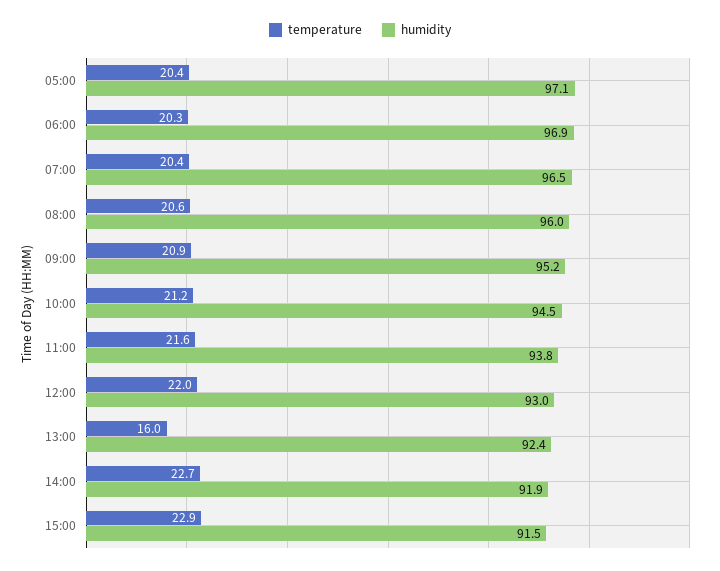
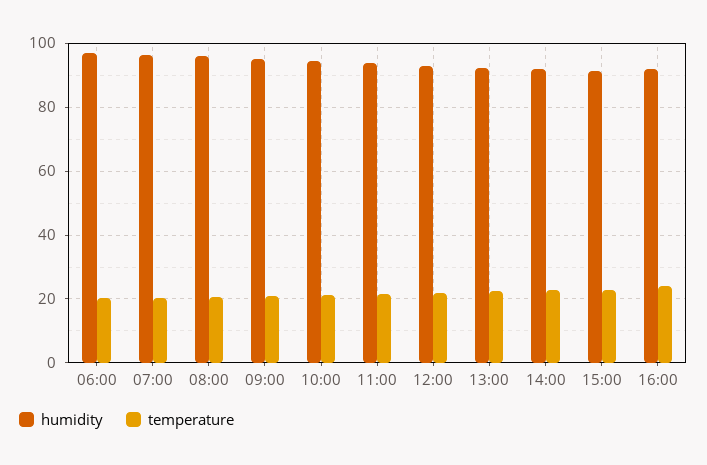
temperature, 05:00: 20.4 -> none
humidity, 05:00: 97.1 -> none
temperature, 13:00: 16 -> 22
humidity, 16:00: none -> 92
temperature, 16:00: none -> 24

